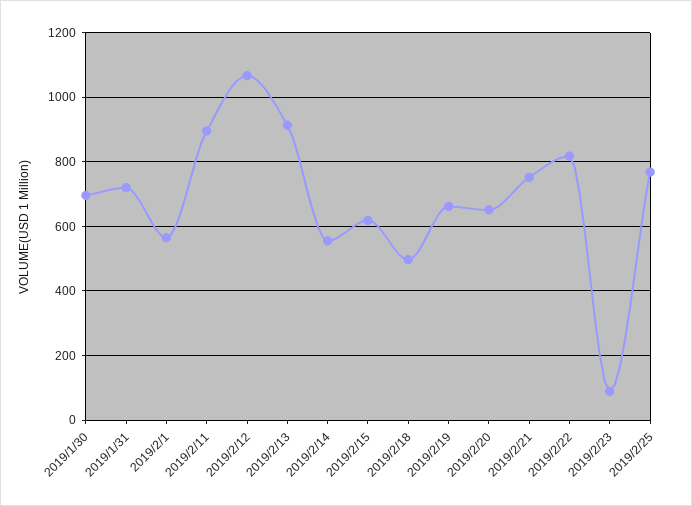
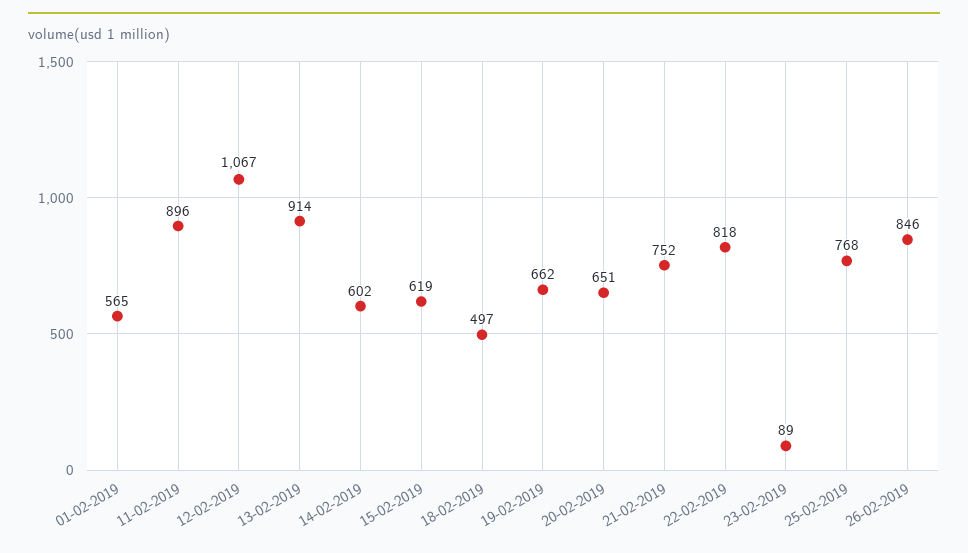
2019/1/30: 700 -> none
2019/1/31: 720 -> none
2019/2/14: 560 -> 602
26-02-2019: none -> 846

